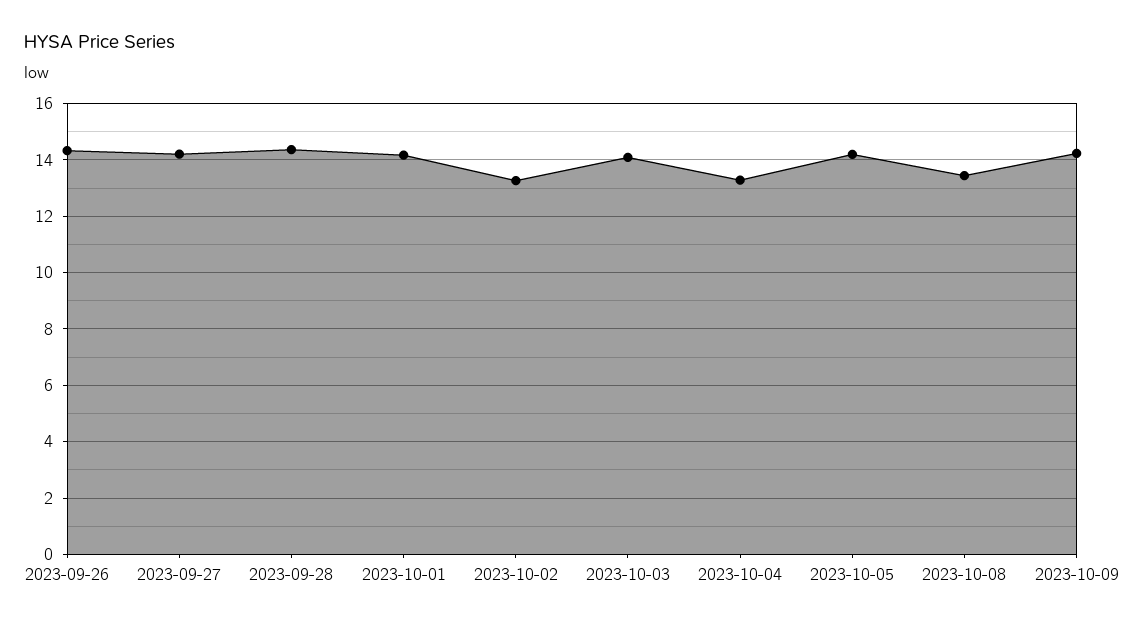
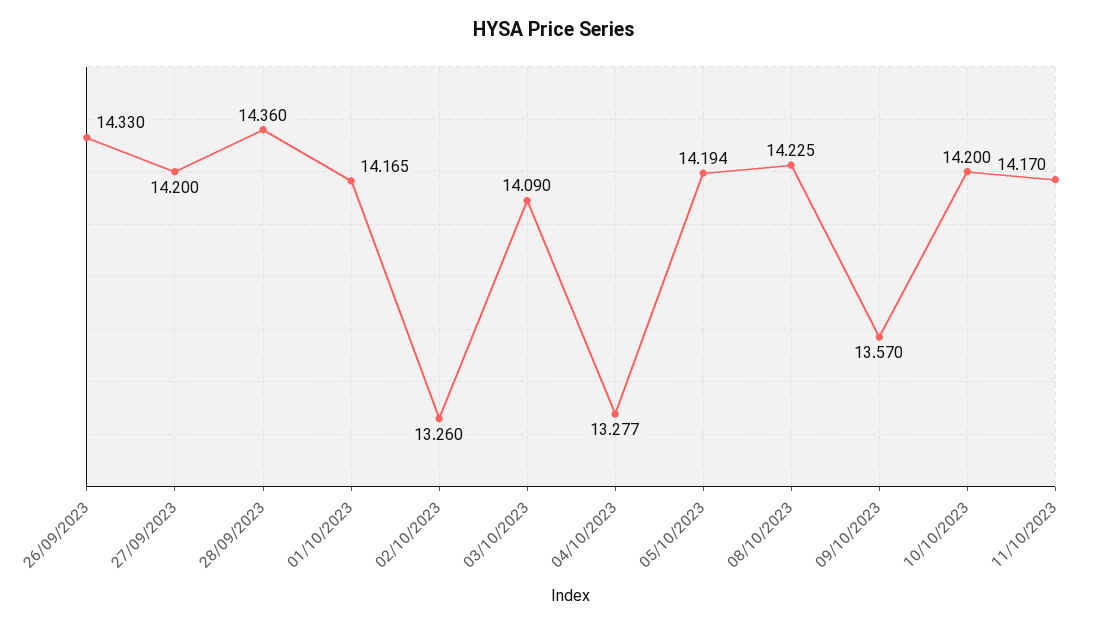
2023-10-08: 13.5 -> 14.225
2023-10-09: 14.25 -> 13.57
10/10/2023: none -> 14.2
11/10/2023: none -> 14.17

